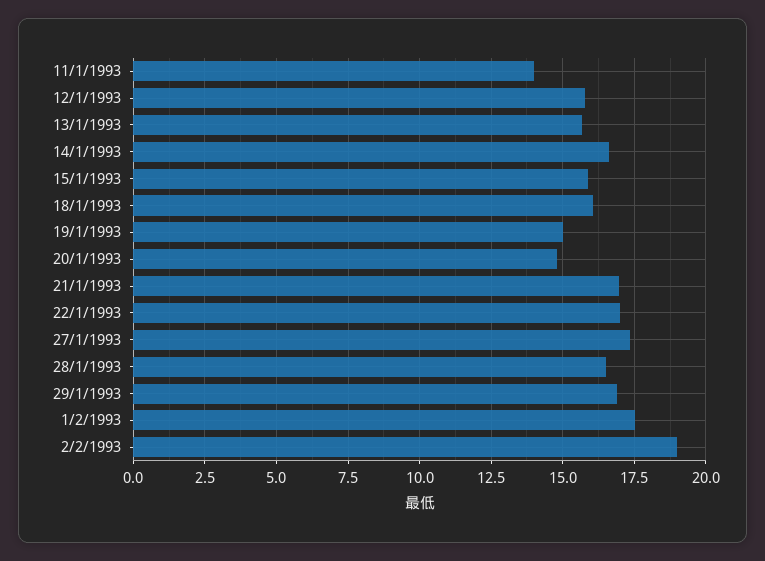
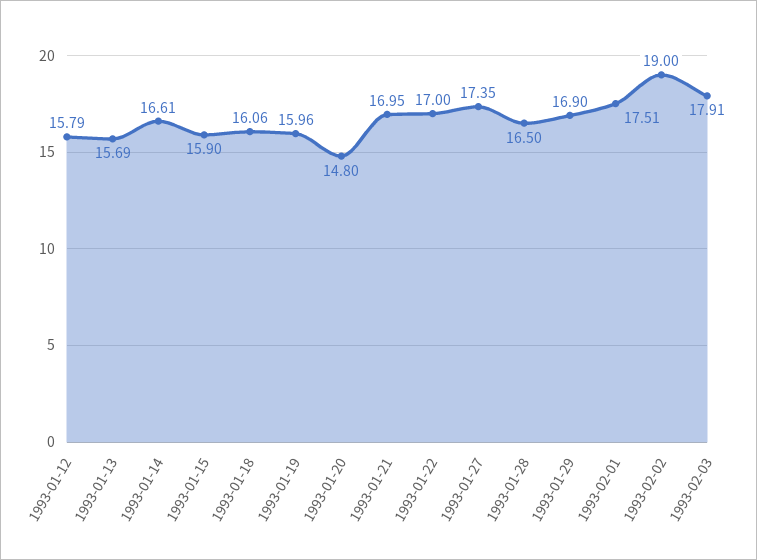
11/1/1993: 14 -> none
19/1/1993: 15 -> 15.96
1993-02-03: none -> 17.91

